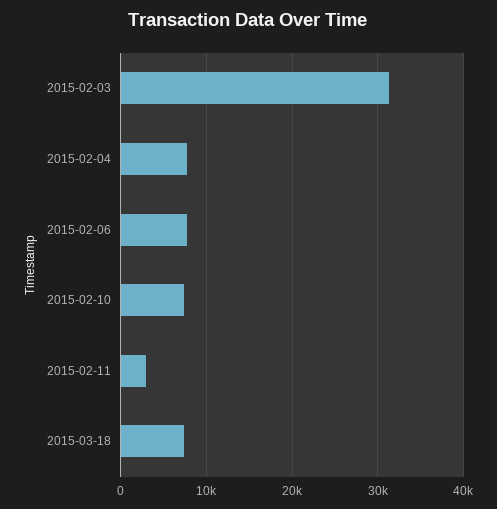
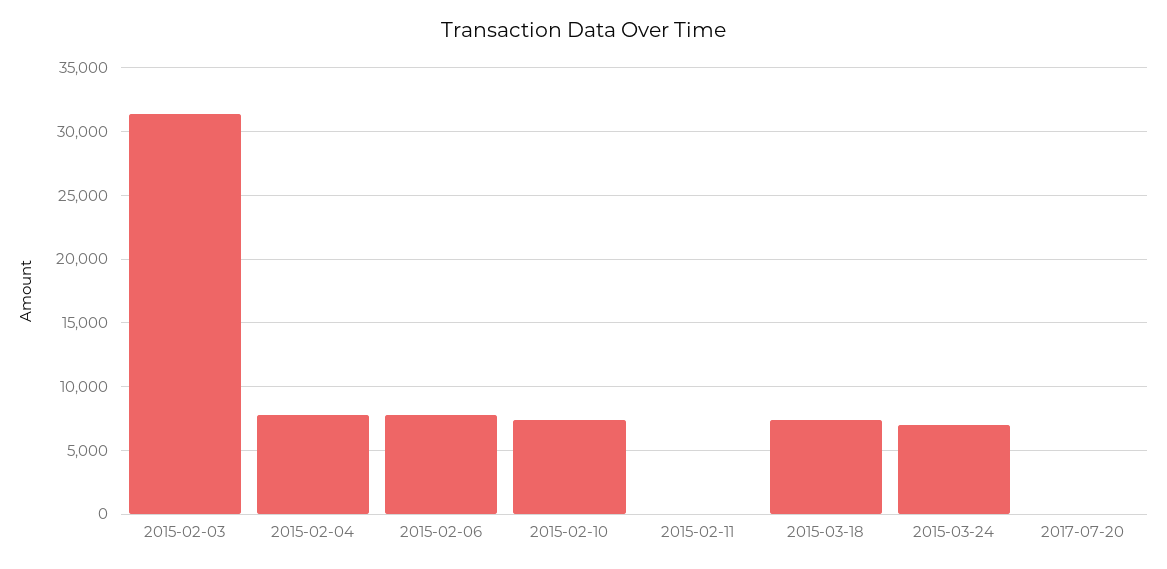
2015-02-11: 3000 -> 0
2015-03-24: none -> 7000
2017-07-20: none -> 0

